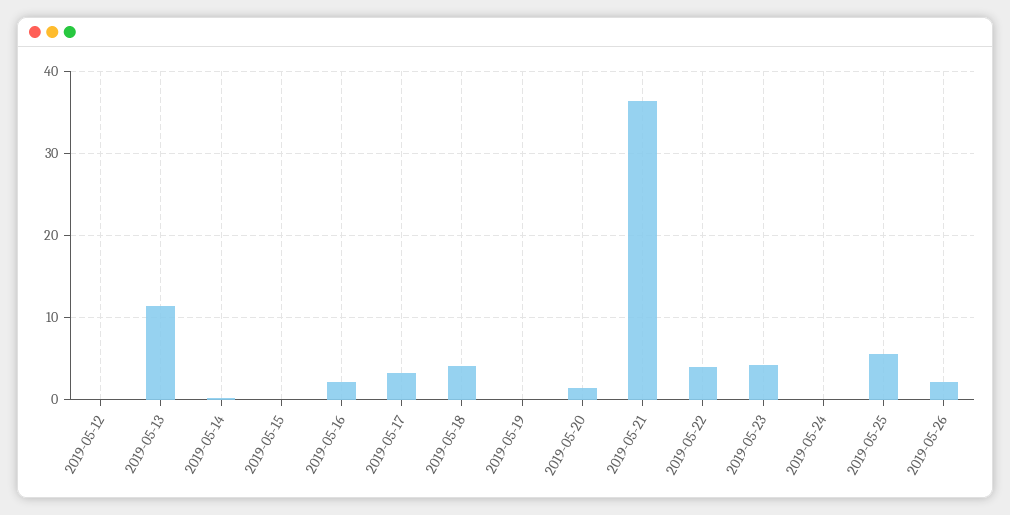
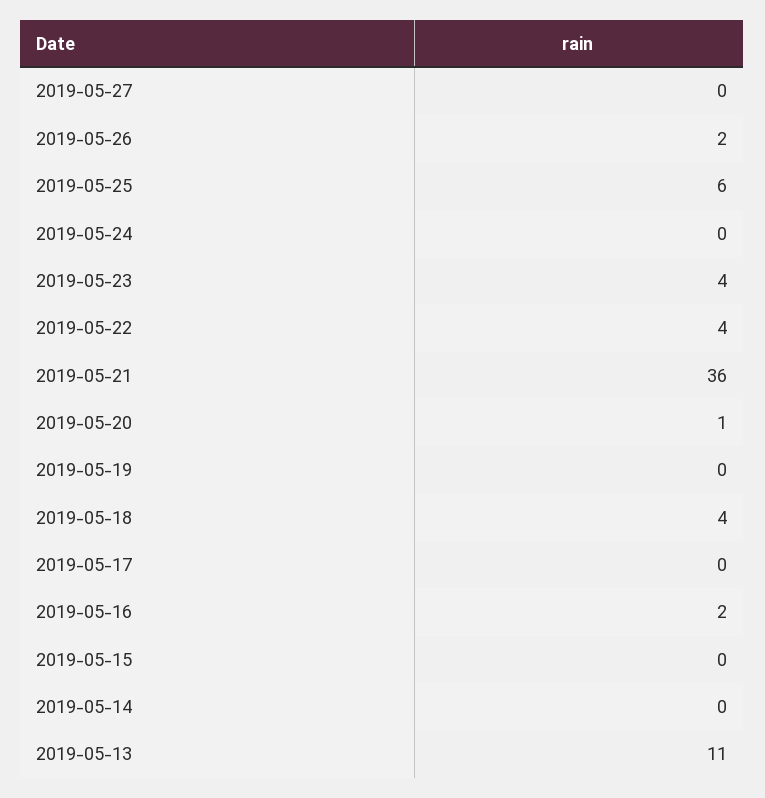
2019-05-12: 0 -> none
2019-05-17: 3 -> 0
2019-05-27: none -> 0

